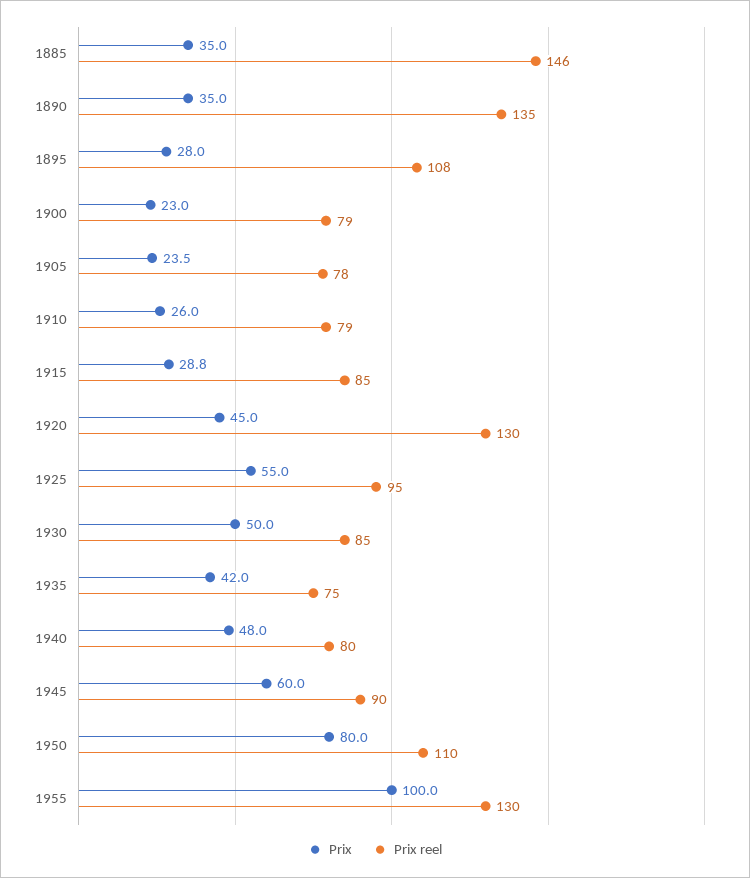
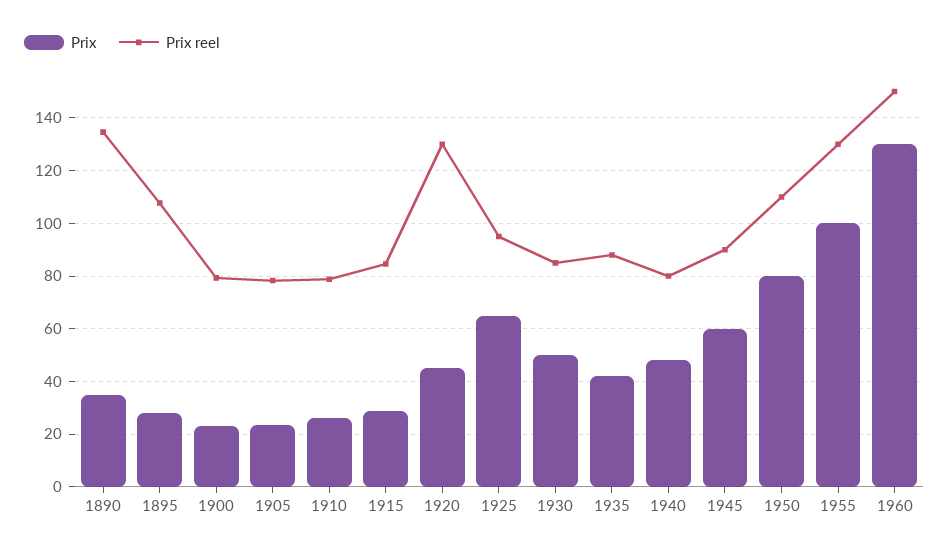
Prix, 1885: 35 -> none
Prix reel, 1885: 146 -> none
Prix, 1925: 55 -> 65
Prix reel, 1935: 75 -> 87.5
Prix, 1960: none -> 130
Prix reel, 1960: none -> 150

